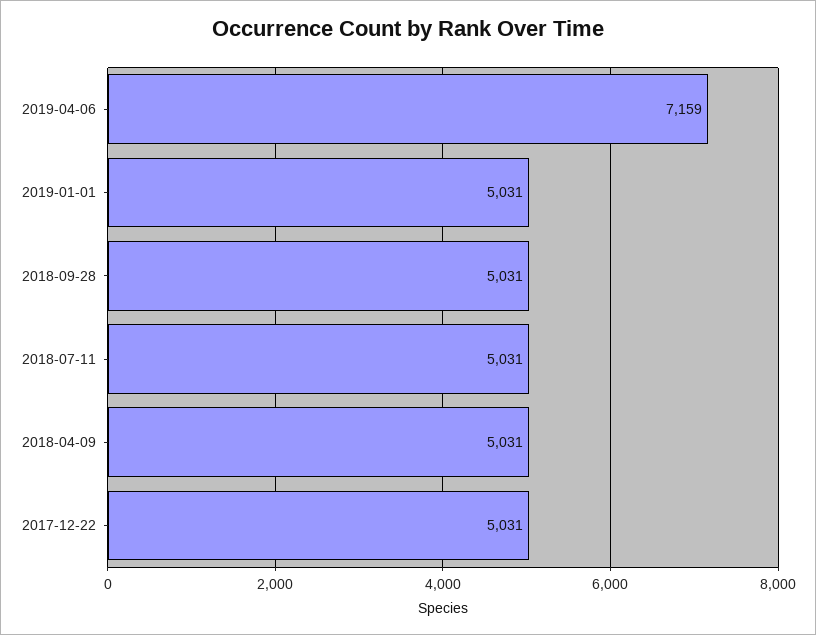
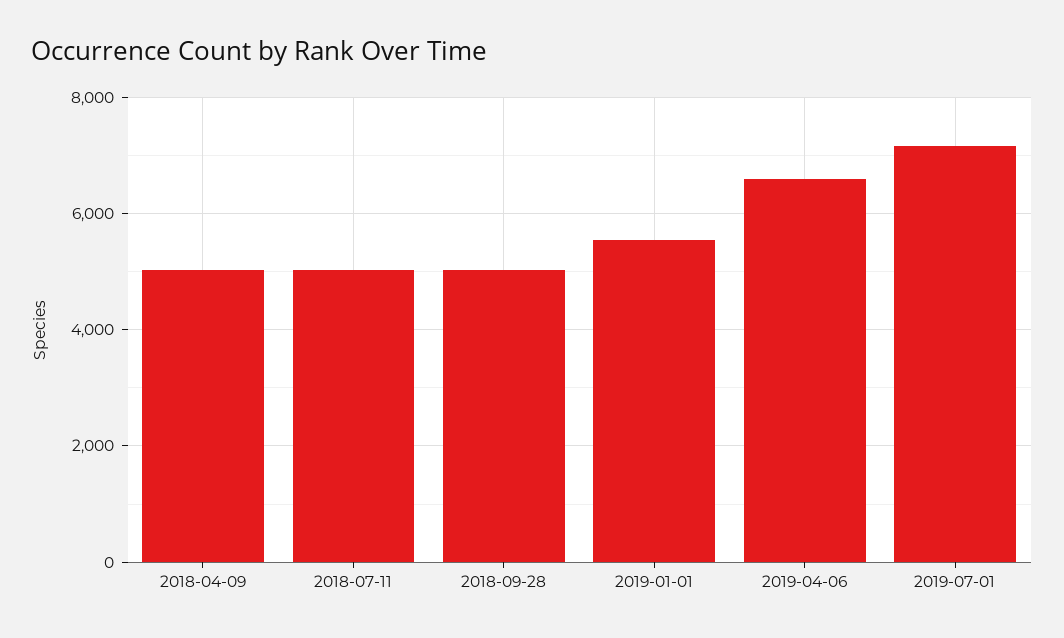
2019-04-06: 7159 -> 6600
2019-01-01: 5031 -> 5600
2017-12-22: 5031 -> none
2019-07-01: none -> 7200

